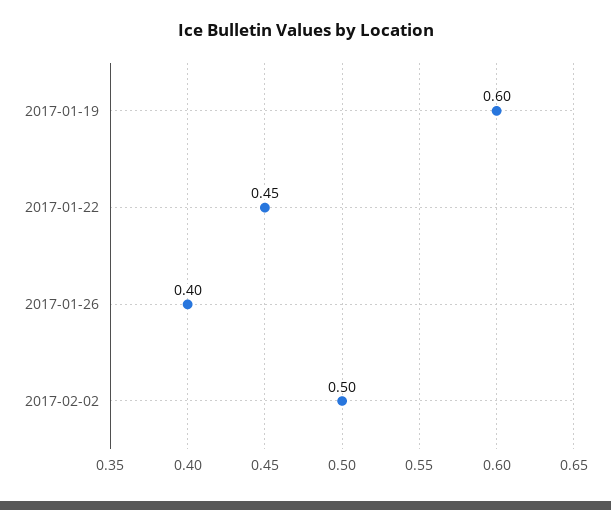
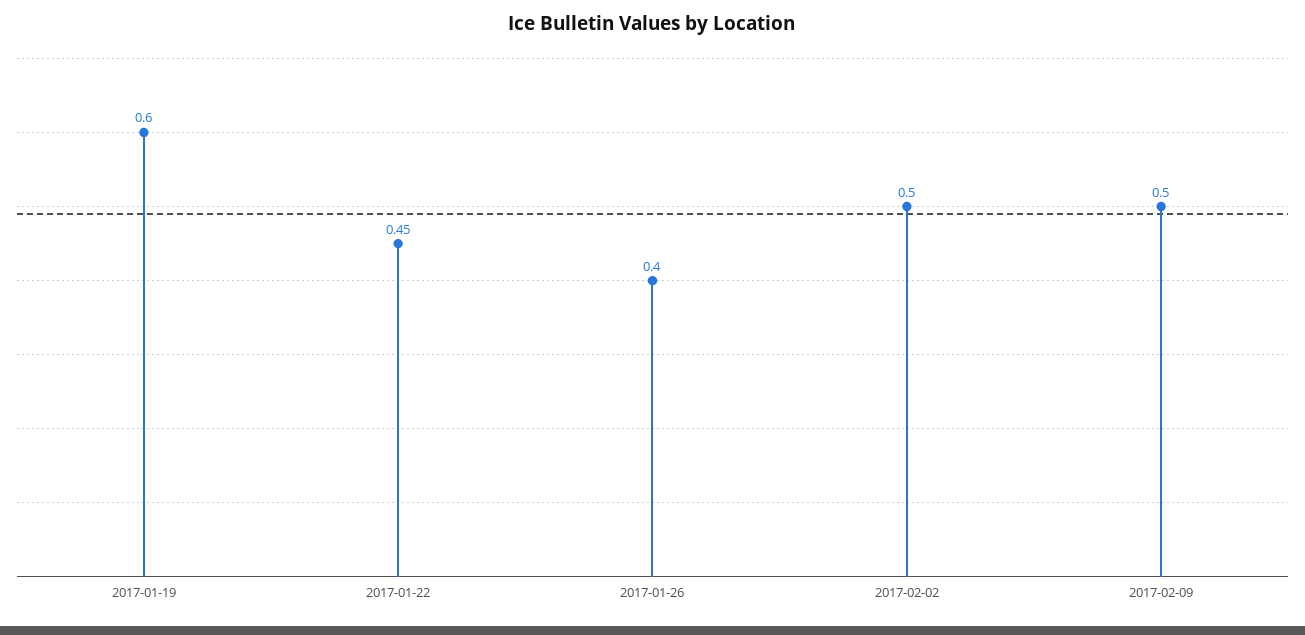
2017-02-09: none -> 0.5

